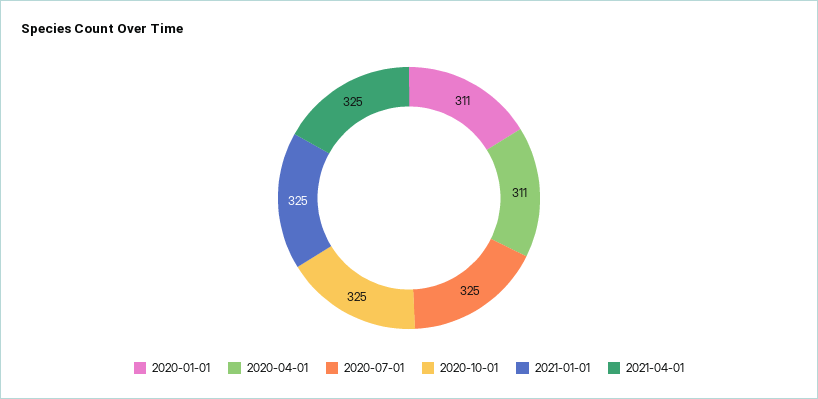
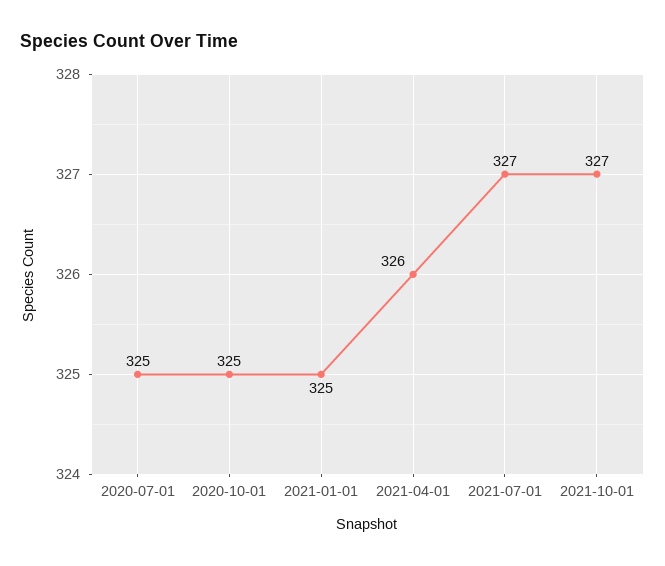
2020-01-01: 311 -> none
2020-04-01: 311 -> none
2021-04-01: 325 -> 326
2021-07-01: none -> 327
2021-10-01: none -> 327

